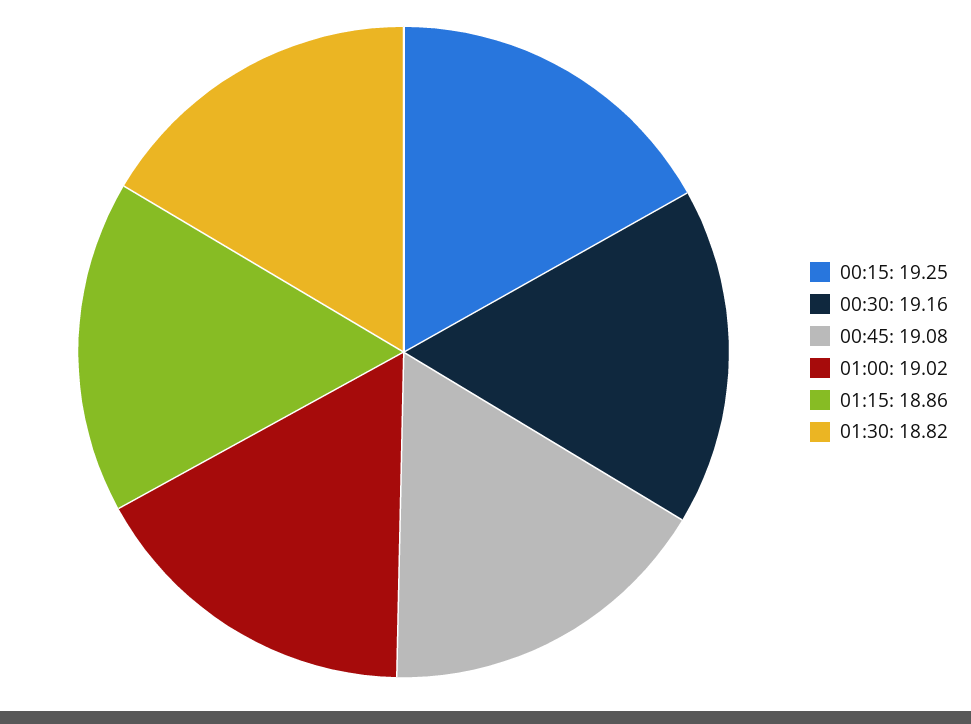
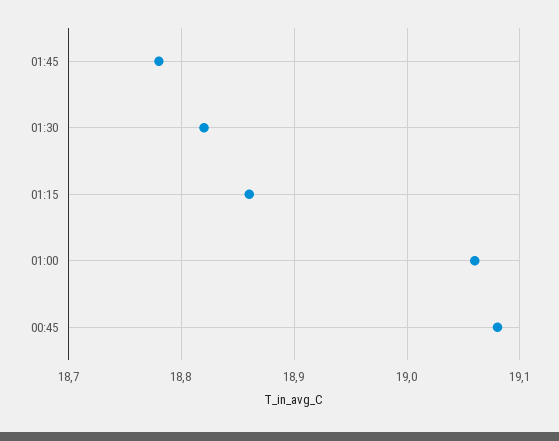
00:15: 19.25 -> none
00:30: 19.16 -> none
01:00: 19.02 -> 19.06
01:45: none -> 18.78

